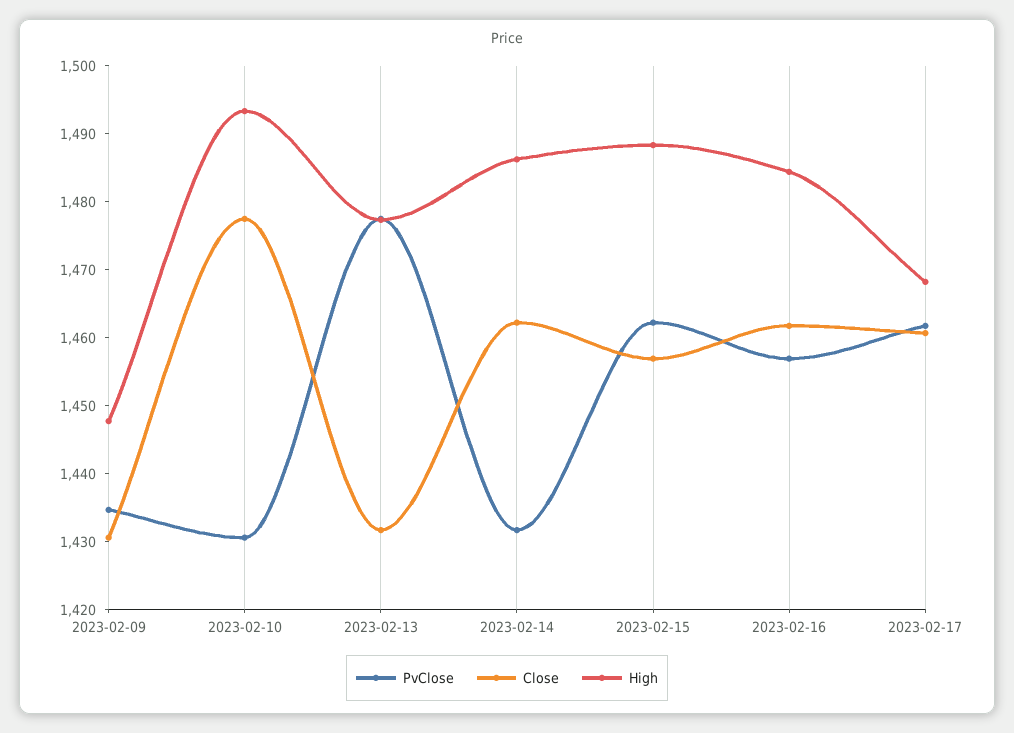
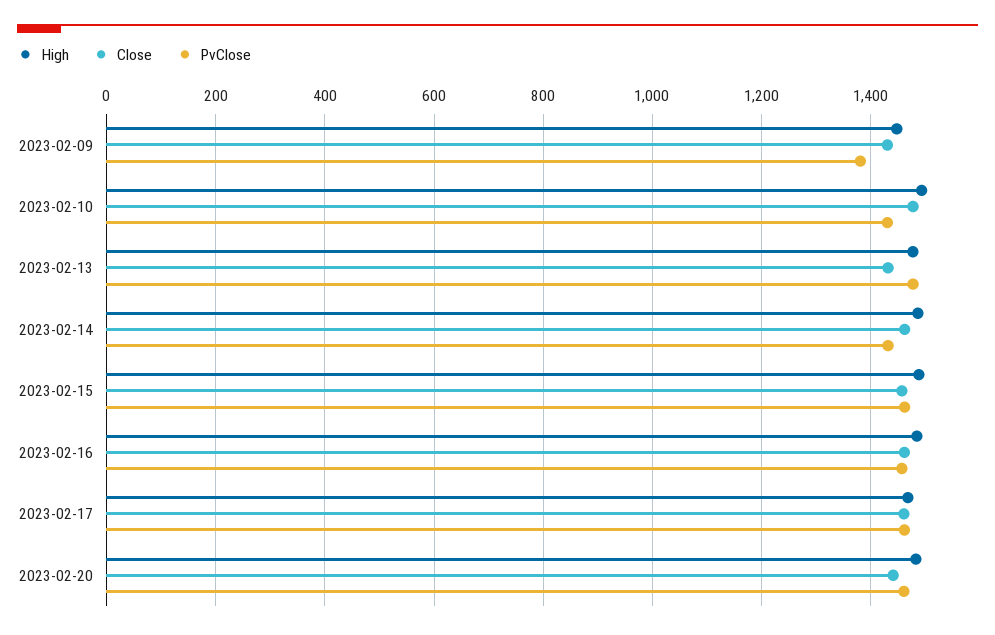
PvClose, 2023-02-09: 1434 -> 1380
High, 2023-02-20: none -> 1480
Close, 2023-02-20: none -> 1440
PvClose, 2023-02-20: none -> 1460

